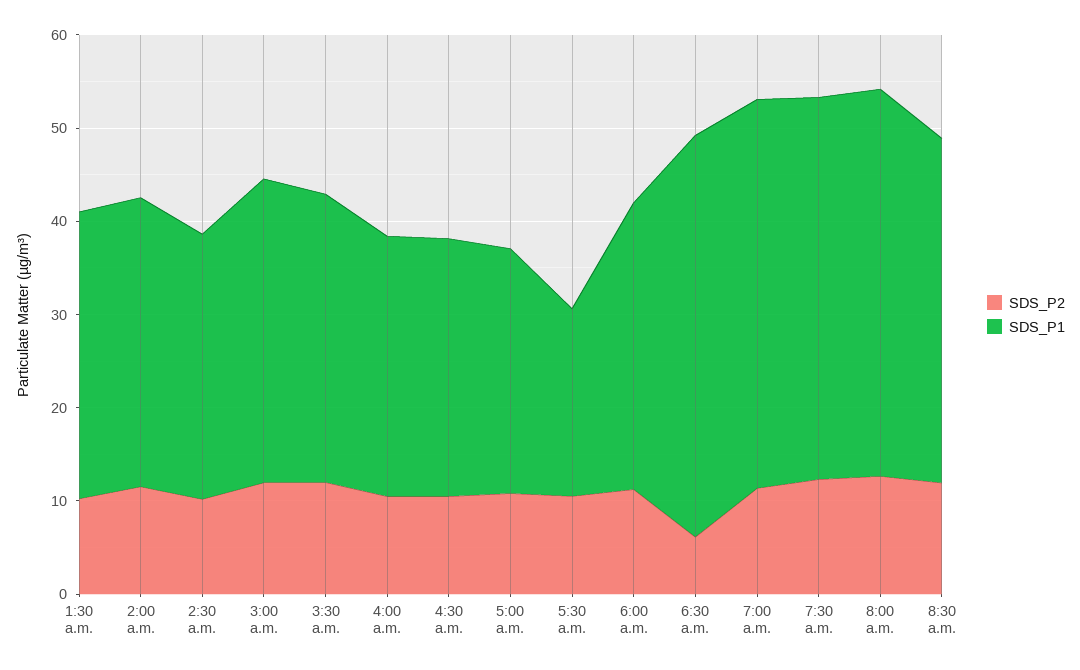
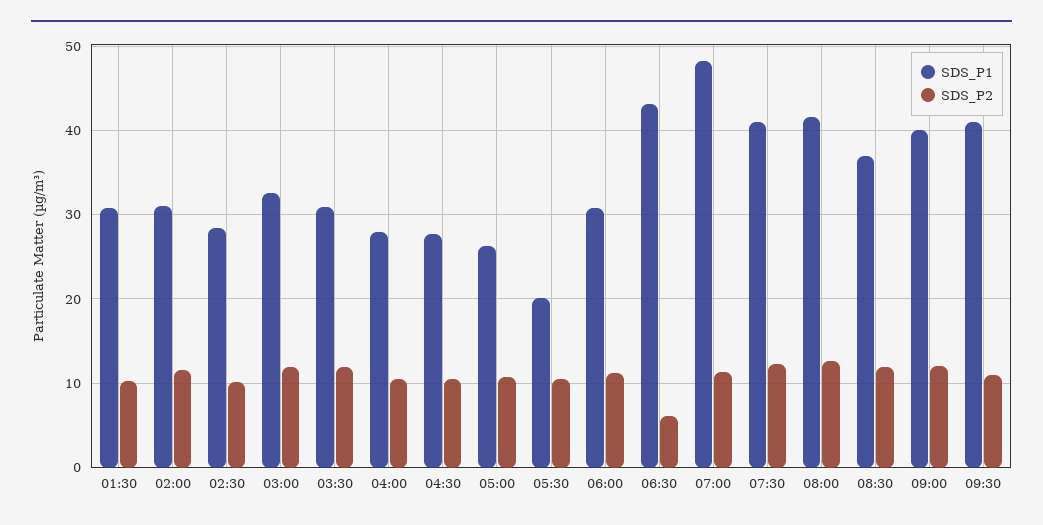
SDS_P1, 7:00 a.m.: 42 -> 48
SDS_P1, 09:00: none -> 40
SDS_P2, 09:00: none -> 12
SDS_P1, 09:30: none -> 41
SDS_P2, 09:30: none -> 11

